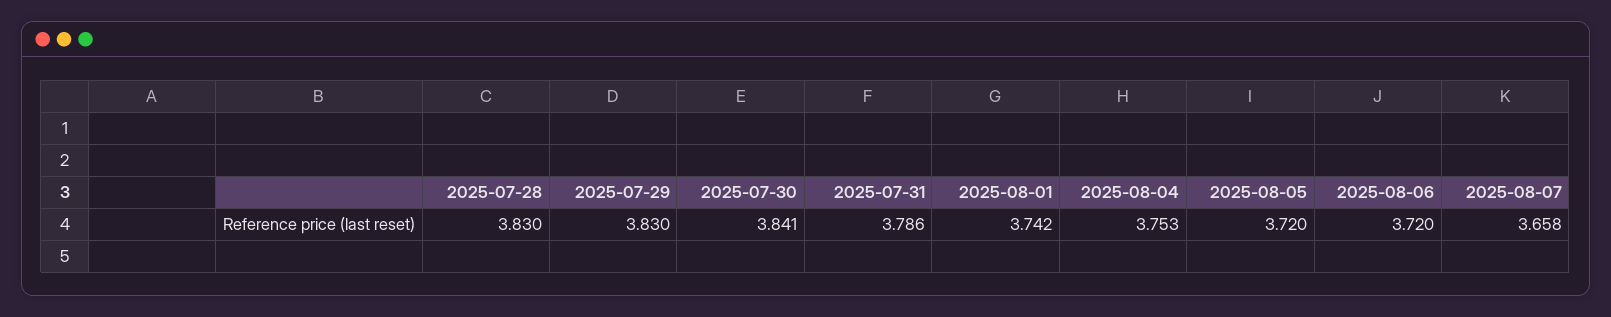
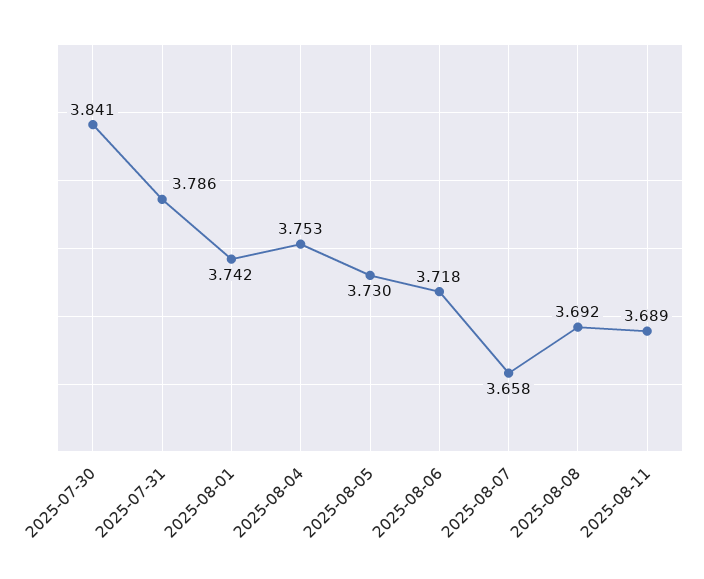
2025-07-28: 3.83 -> none
2025-07-29: 3.83 -> none
2025-08-05: 3.72 -> 3.73
2025-08-06: 3.72 -> 3.718
2025-08-08: none -> 3.692
2025-08-11: none -> 3.689

